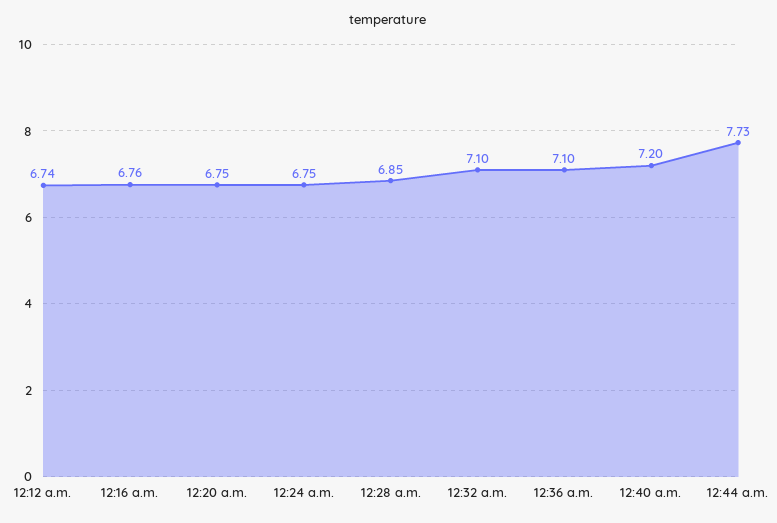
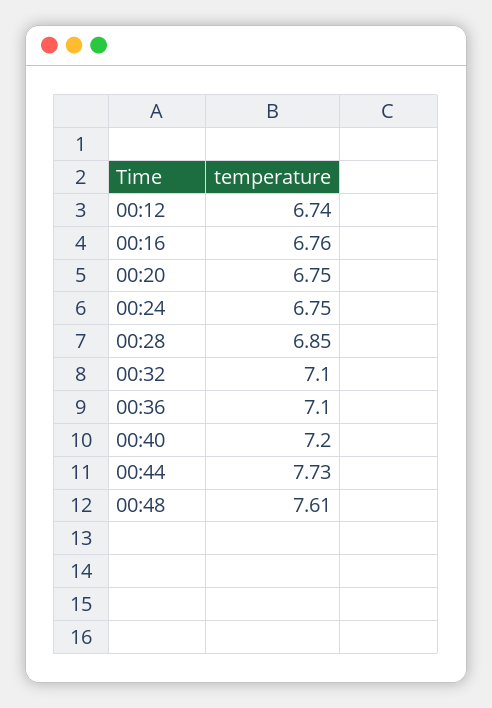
00:48: none -> 7.61

